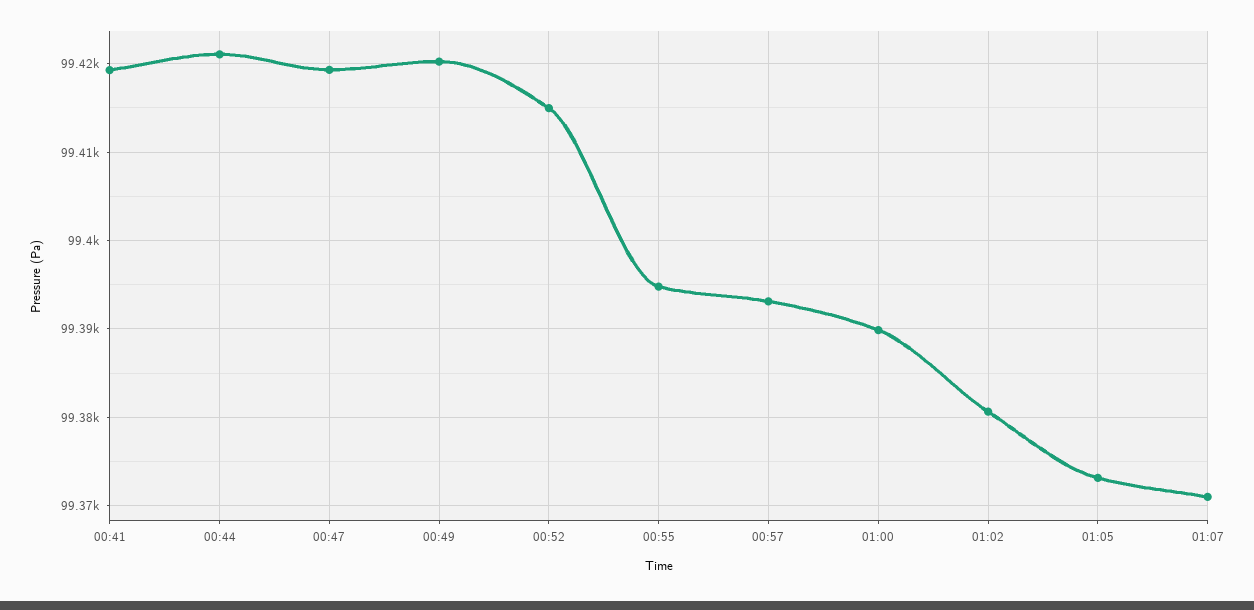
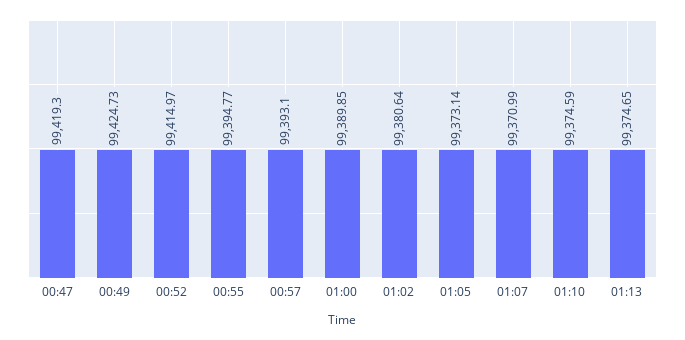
00:41: 99419 -> none
00:44: 99421 -> none
00:49: 99420 -> 99424.73
01:10: none -> 99374.59
01:13: none -> 99374.65

